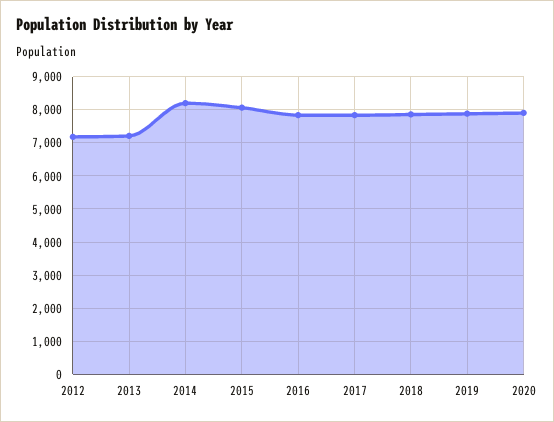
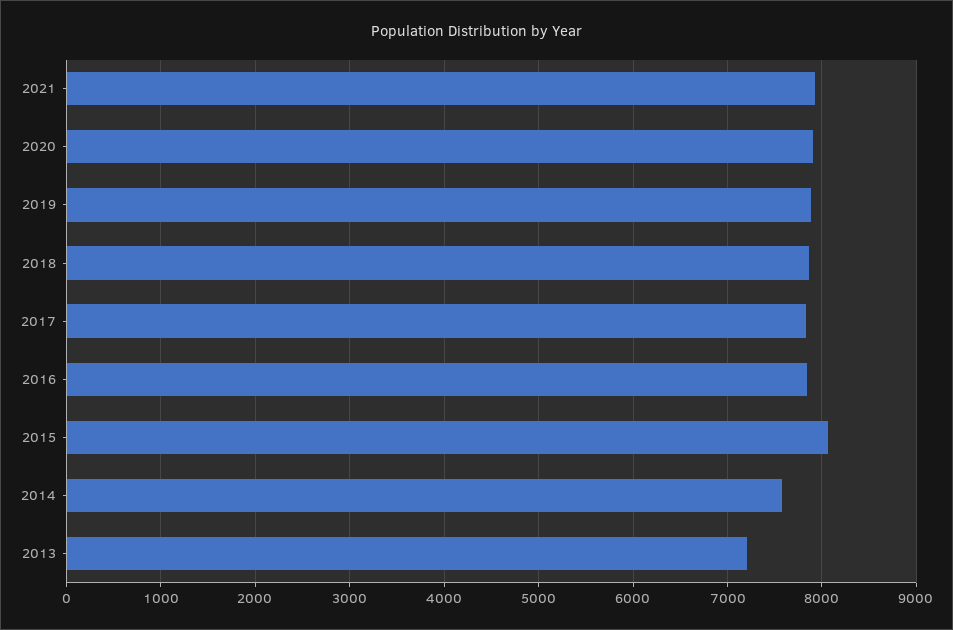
2012: 7200 -> none
2014: 8200 -> 7600
2021: none -> 7900

